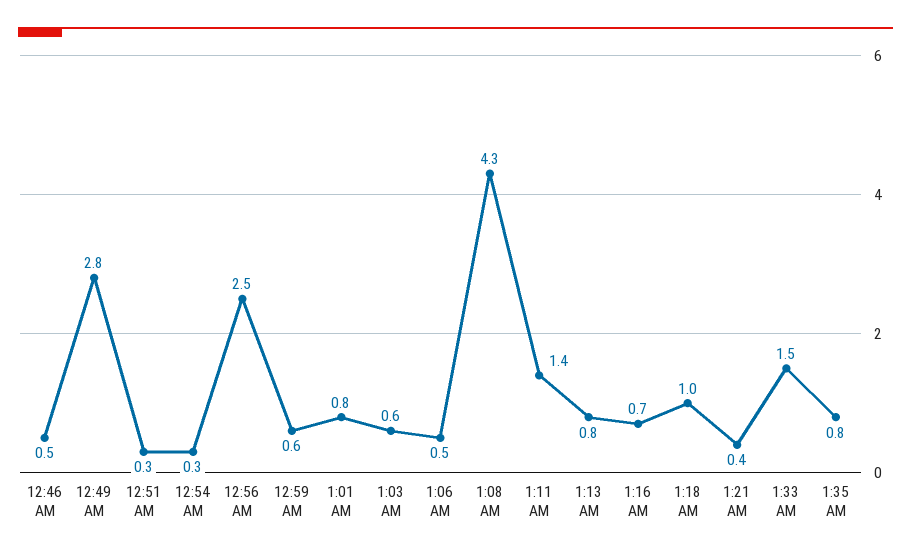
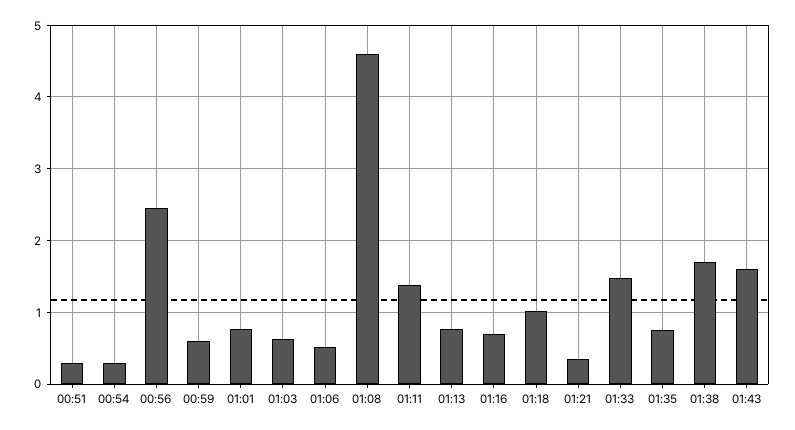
12:46 AM: 0.5 -> none
12:49 AM: 2.8 -> none
1:08 AM: 4.3 -> 4.6
01:38: none -> 1.7
01:43: none -> 1.6

